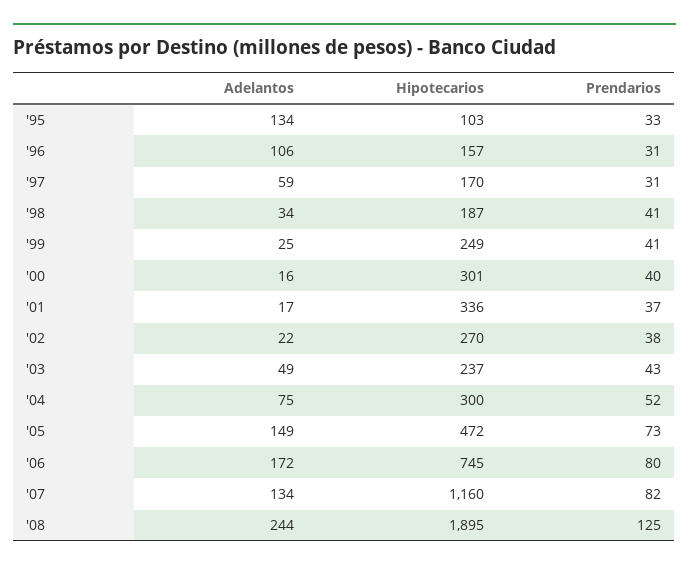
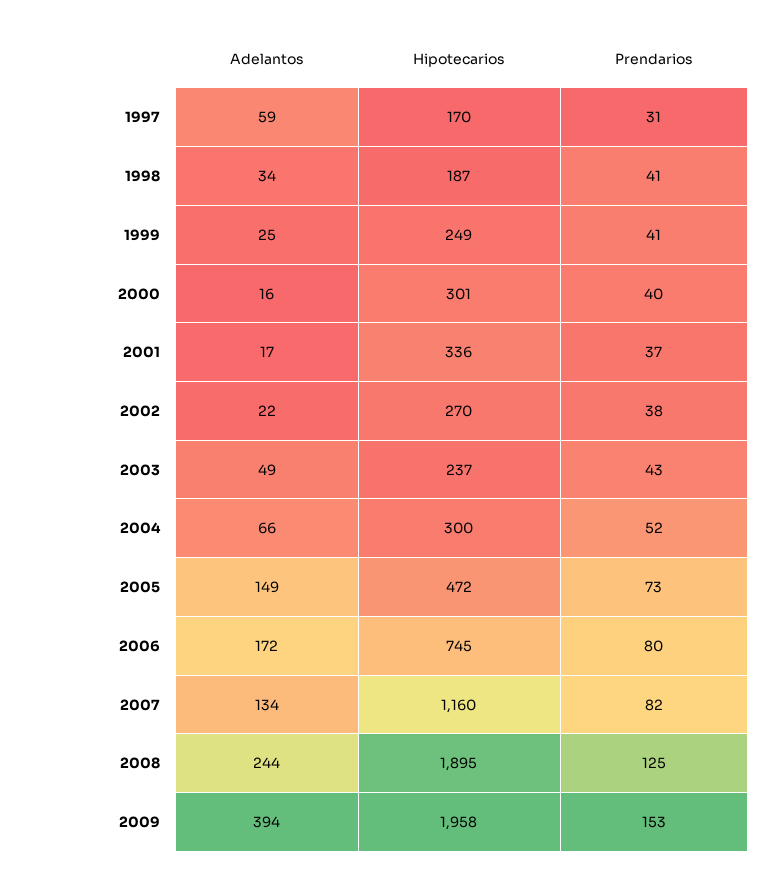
Adelantos, '95: 134 -> none
Hipotecarios, '95: 103 -> none
Prendarios, '95: 33 -> none
Adelantos, '96: 106 -> none
Hipotecarios, '96: 157 -> none
Prendarios, '96: 31 -> none
Adelantos, '04: 75 -> 66
Adelantos, 2009: none -> 394
Hipotecarios, 2009: none -> 1958
Prendarios, 2009: none -> 153

